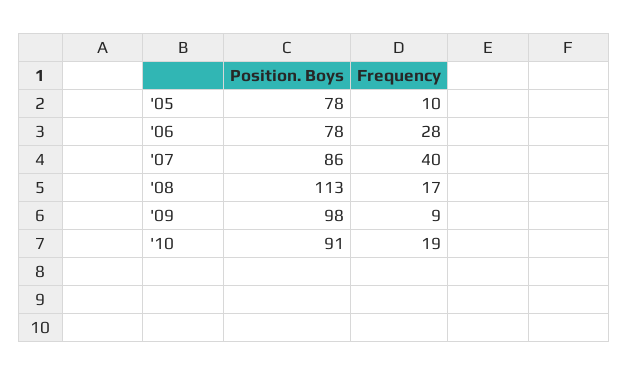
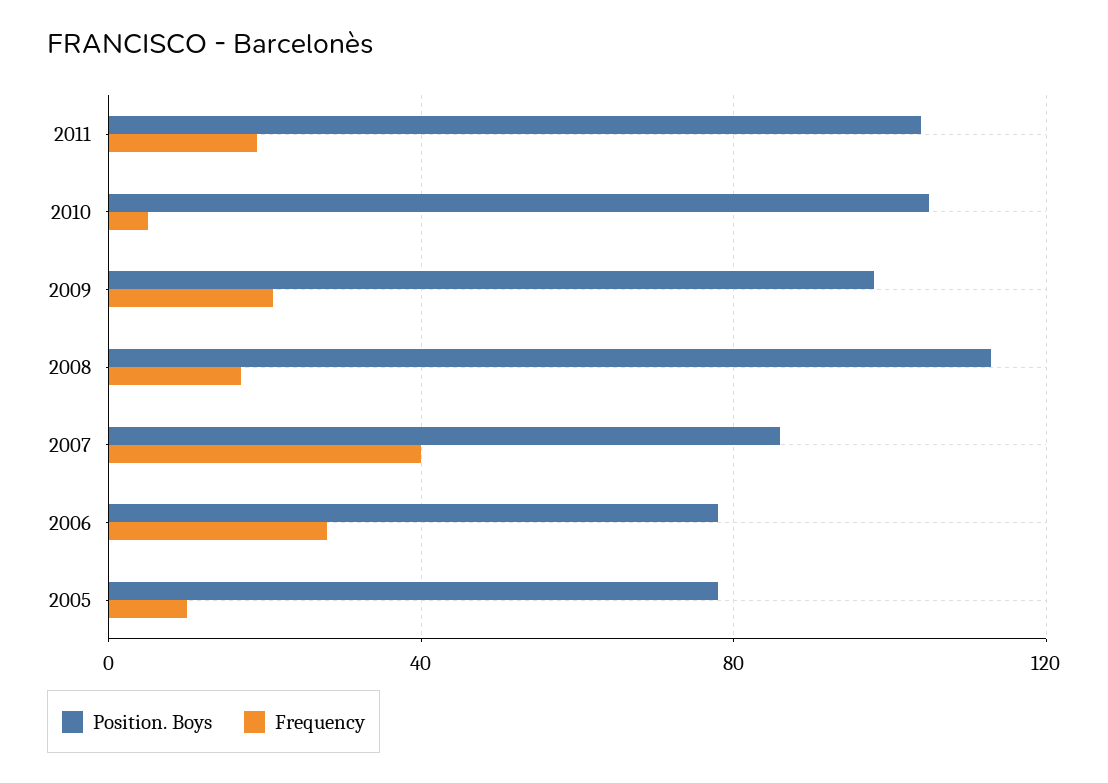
Frequency, '09: 9 -> 20
Position. Boys, '10: 91 -> 105
Frequency, '10: 19 -> 5
Position. Boys, 2011: none -> 105
Frequency, 2011: none -> 20

